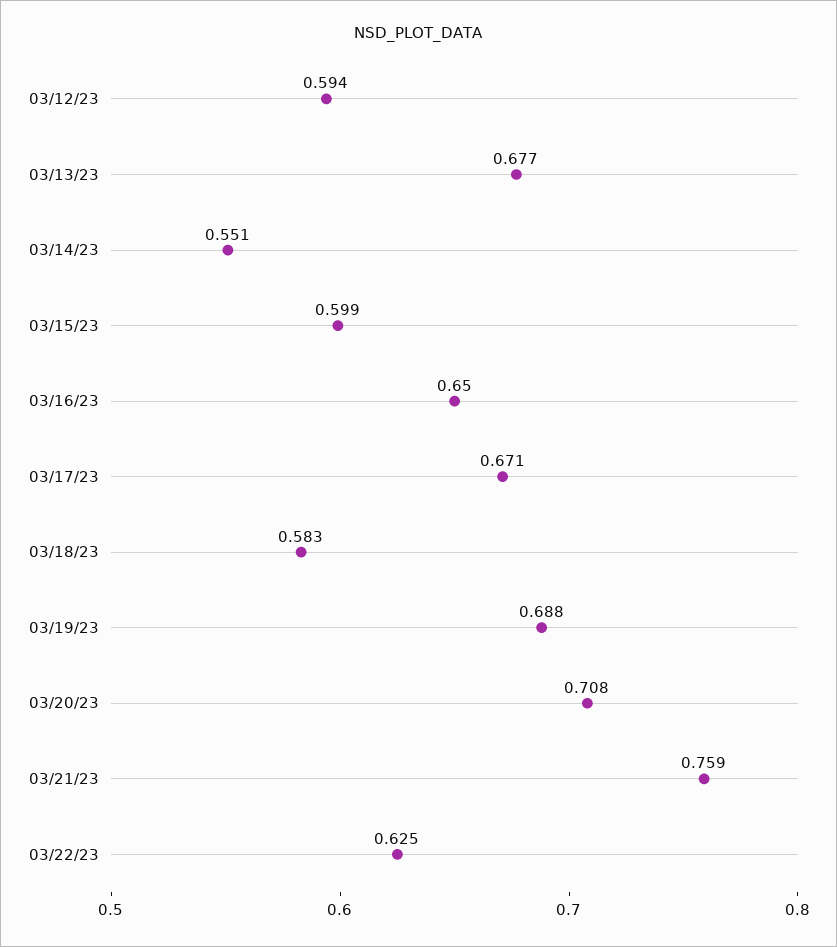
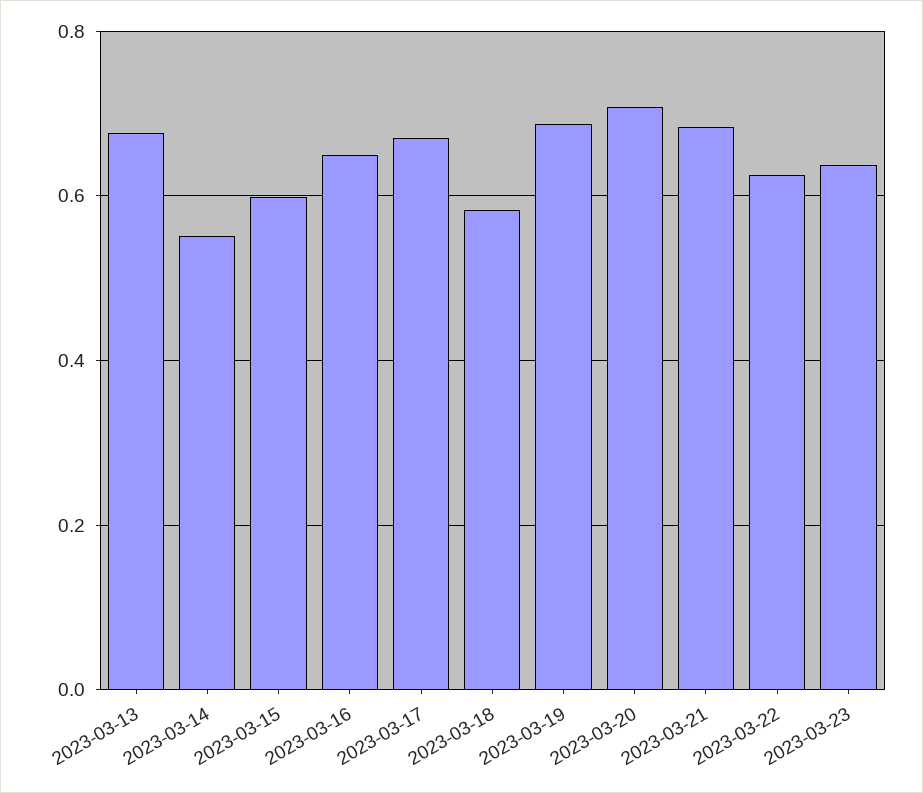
03/12/23: 0.594 -> none
03/21/23: 0.759 -> 0.68
2023-03-23: none -> 0.64

